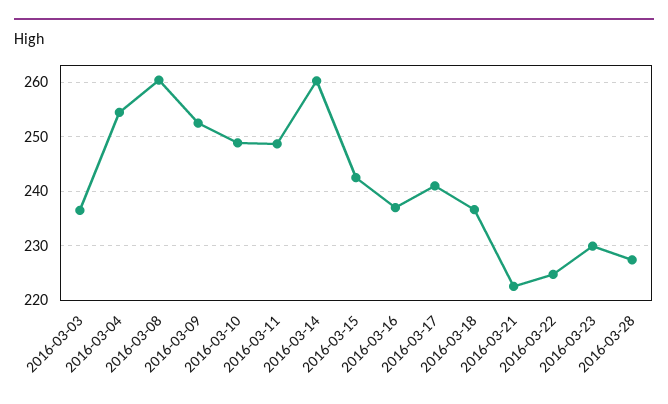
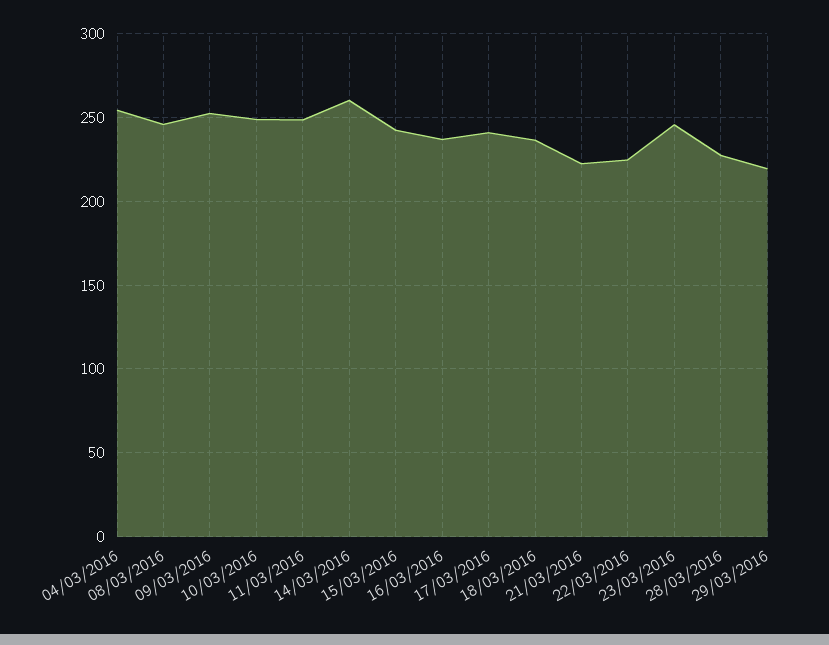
2016-03-03: 236 -> none
2016-03-08: 260 -> 245
2016-03-23: 230 -> 245
29/03/2016: none -> 220

